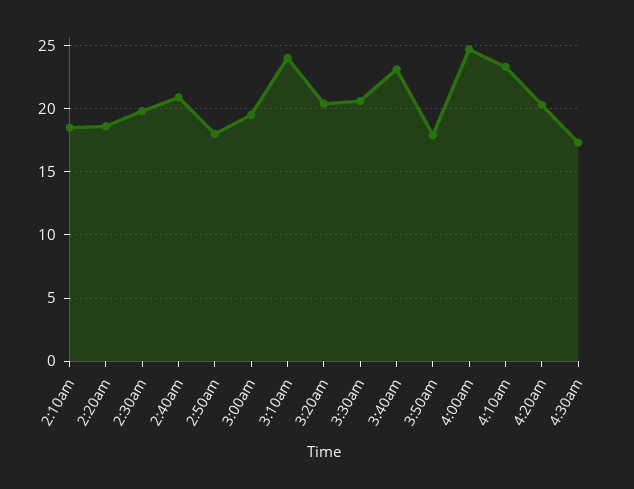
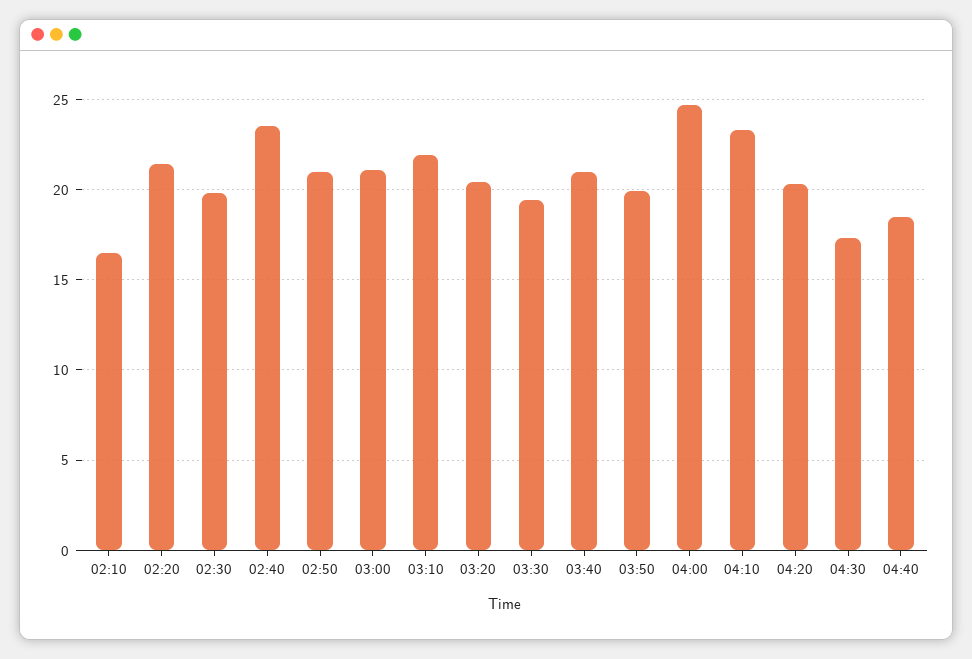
2:10am: 18.5 -> 16.5
2:20am: 18.5 -> 21.5
2:40am: 21 -> 23.5
2:50am: 18 -> 21
3:00am: 19.5 -> 21
3:10am: 24 -> 22
3:30am: 20.5 -> 19.5
3:40am: 23 -> 21
3:50am: 18 -> 20
04:40: none -> 18.5

